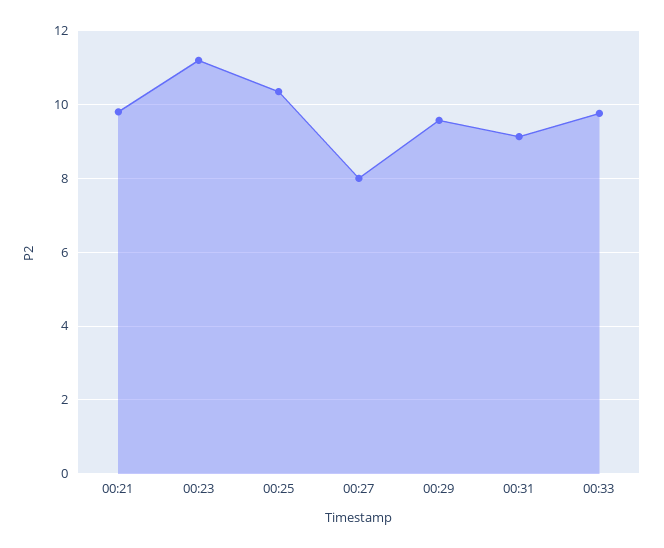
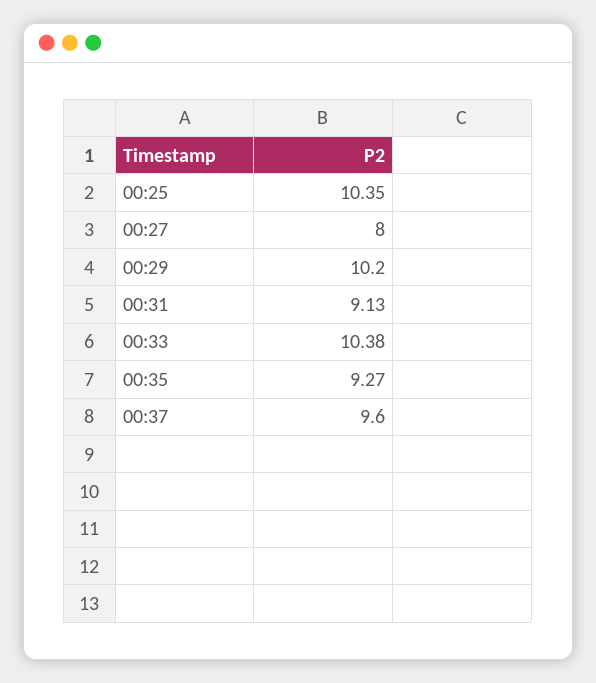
00:21: 9.8 -> none
00:23: 11.2 -> none
00:29: 9.6 -> 10.2
00:33: 9.8 -> 10.38
00:35: none -> 9.27
00:37: none -> 9.6

